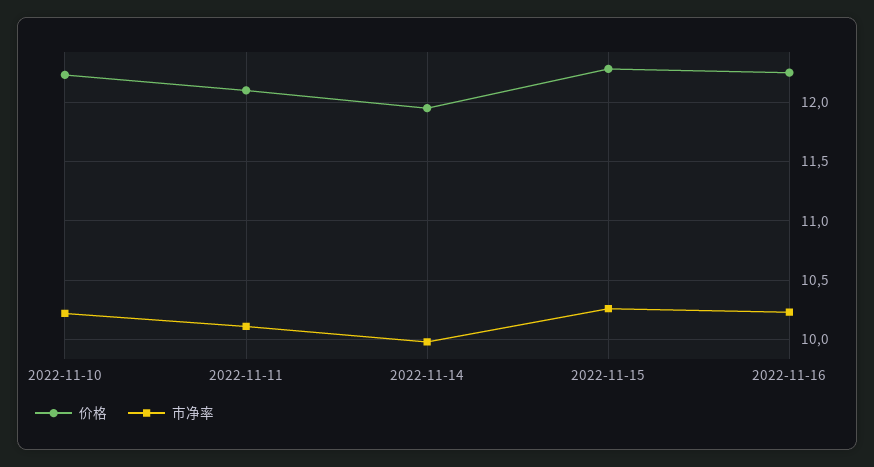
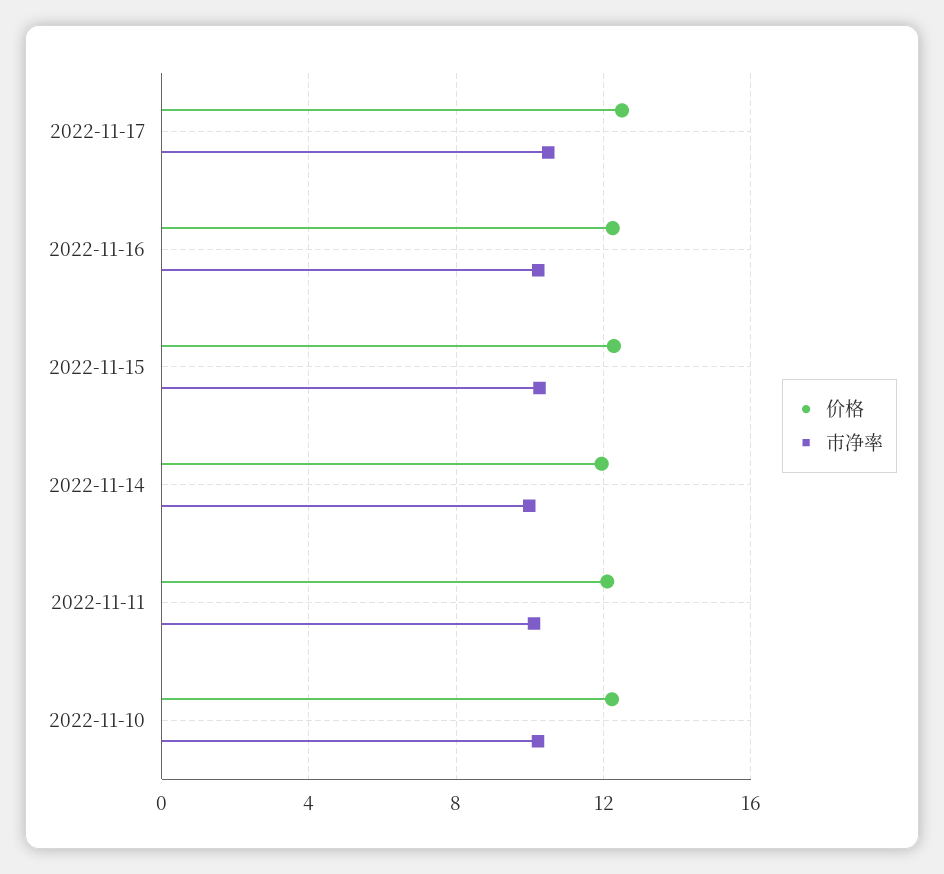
价格, 2022-11-17: none -> 12.5
市净率, 2022-11-17: none -> 10.5

